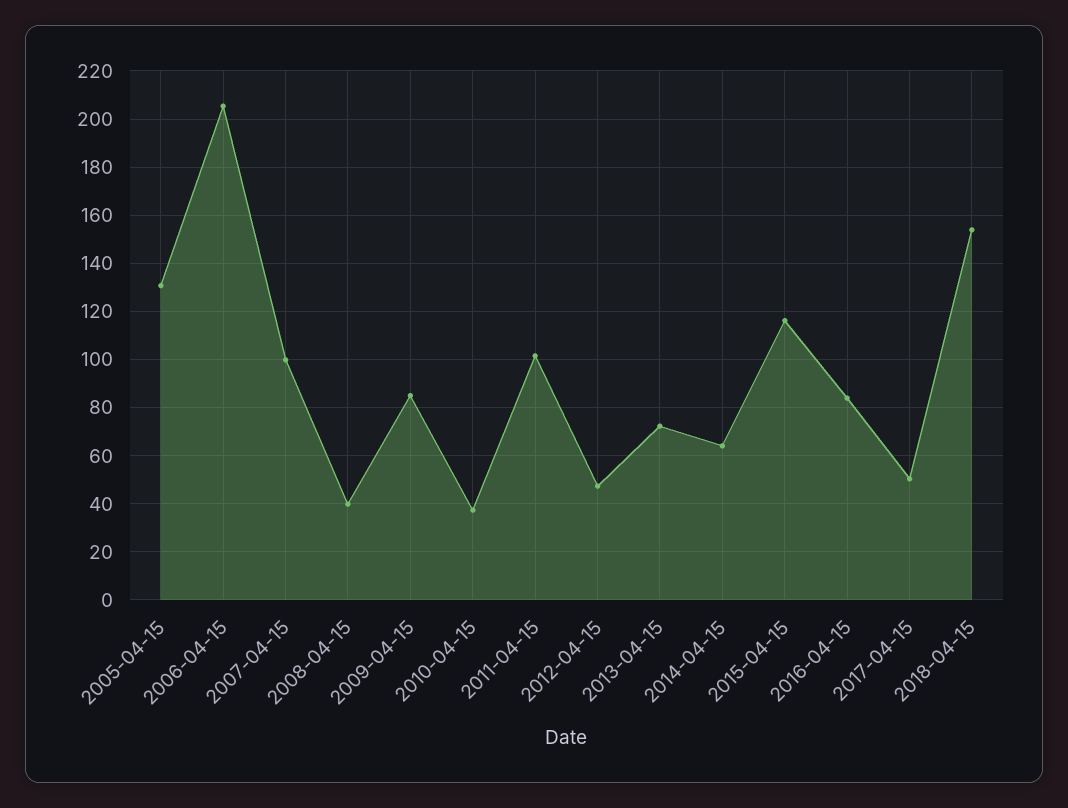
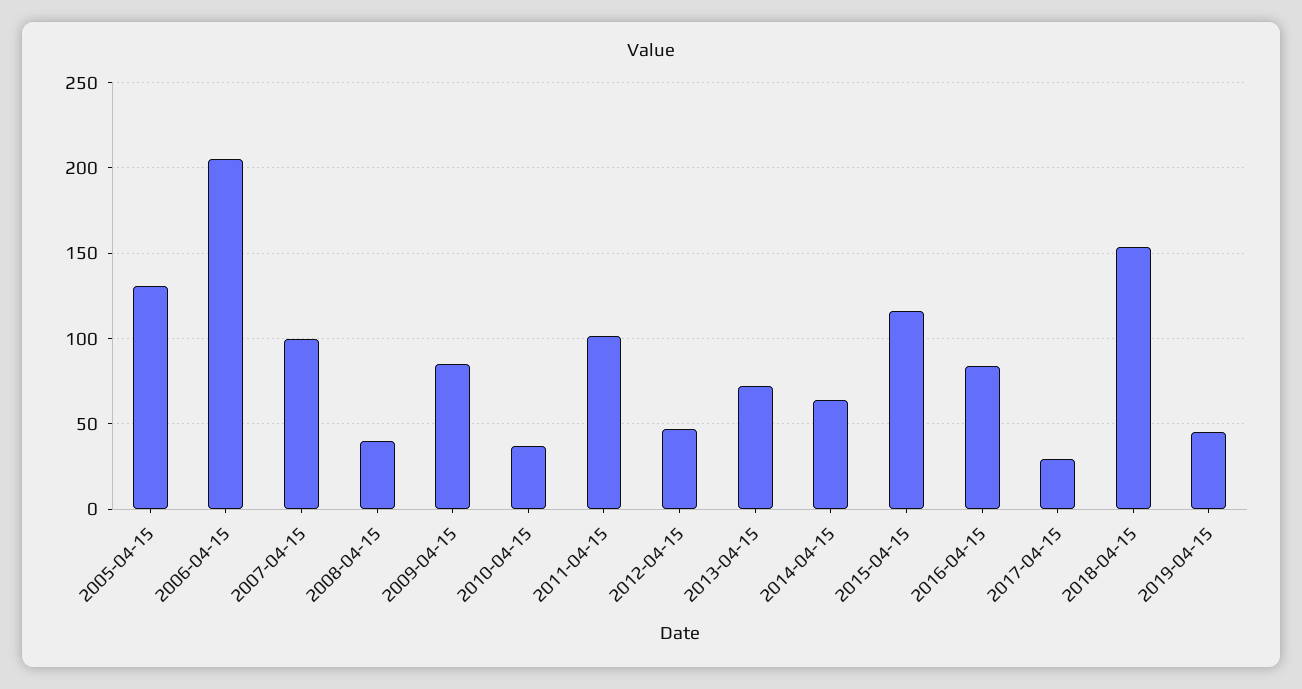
2017-04-15: 50 -> 30
2019-04-15: none -> 45

